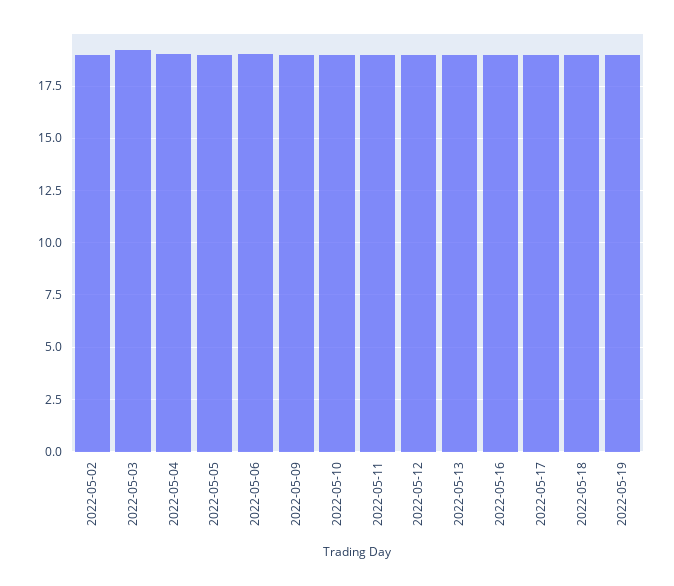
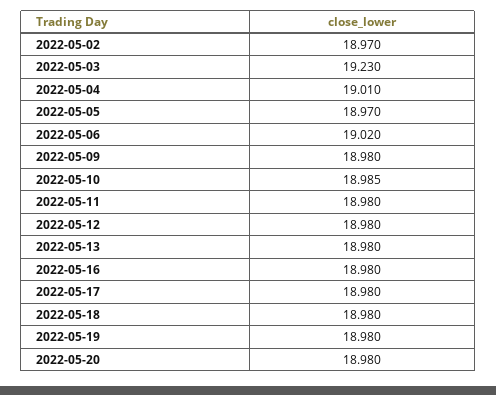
2022-05-20: none -> 18.98

